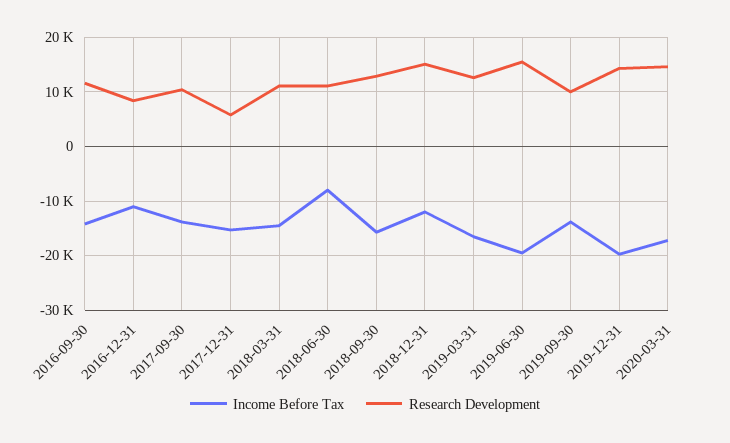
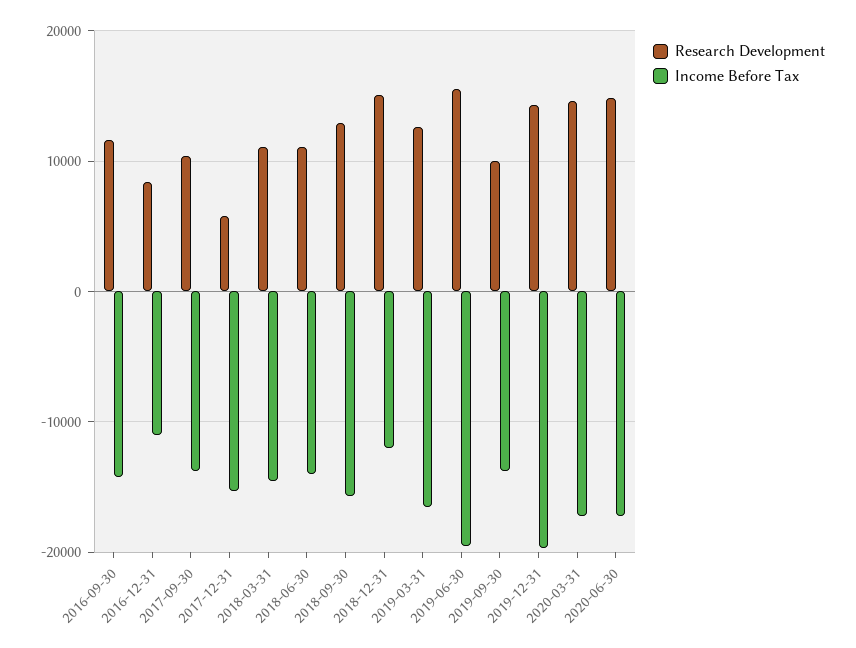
Income Before Tax, 2018-06-30: -8000 -> -14000
Research Development, 2020-06-30: none -> 15000
Income Before Tax, 2020-06-30: none -> -17000

